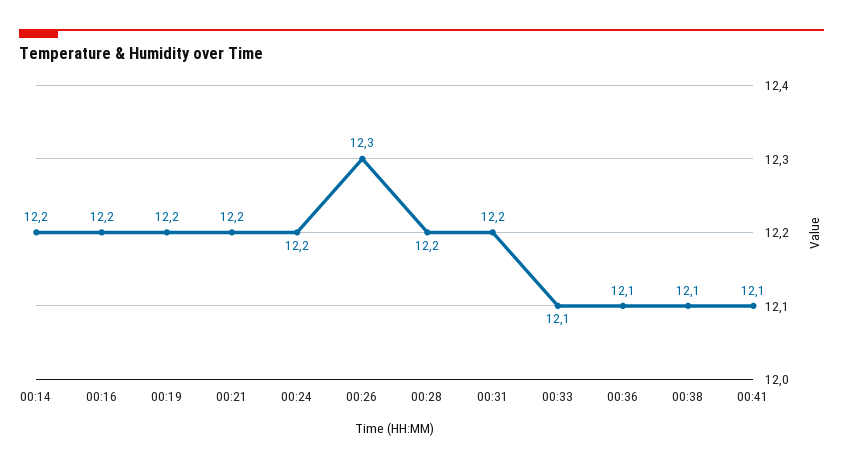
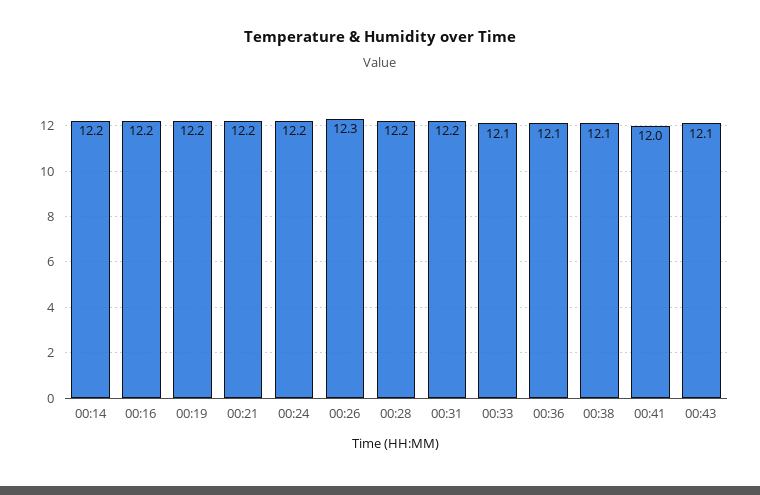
00:41: 12.1 -> 12
00:43: none -> 12.1

